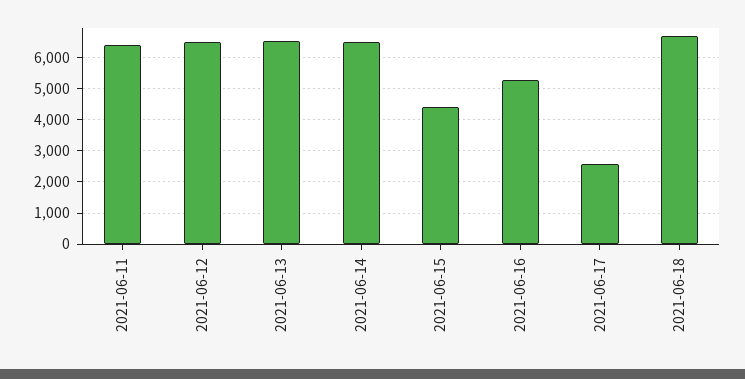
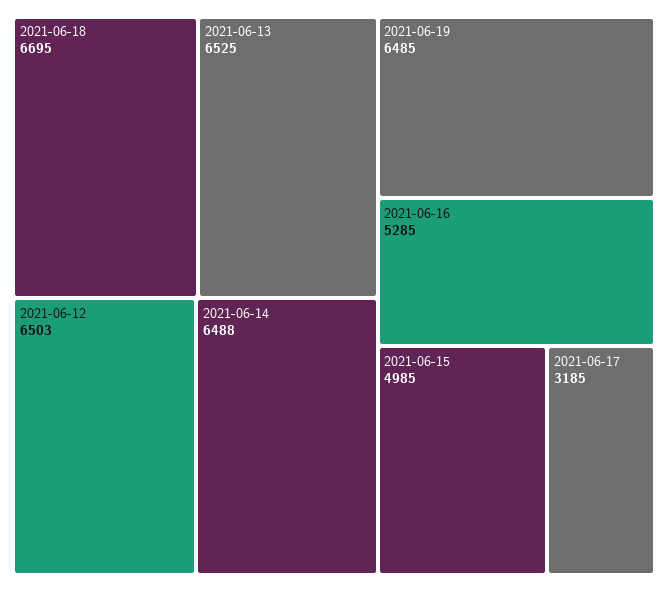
2021-06-11: 6400 -> none
2021-06-15: 4400 -> 4985
2021-06-17: 2600 -> 3185
2021-06-19: none -> 6485

